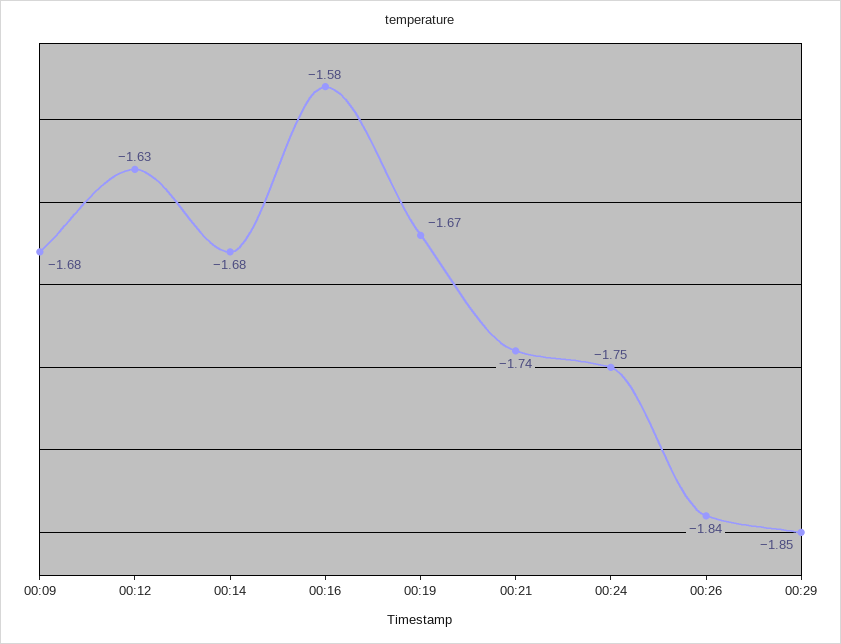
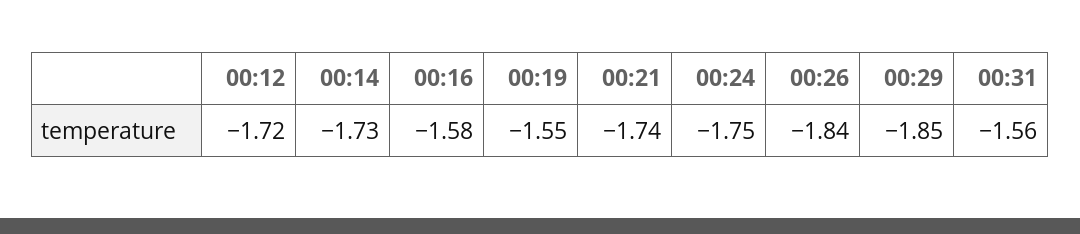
00:09: -1.68 -> none
00:12: -1.63 -> -1.72
00:14: -1.68 -> -1.73
00:19: -1.67 -> -1.55
00:31: none -> -1.56

